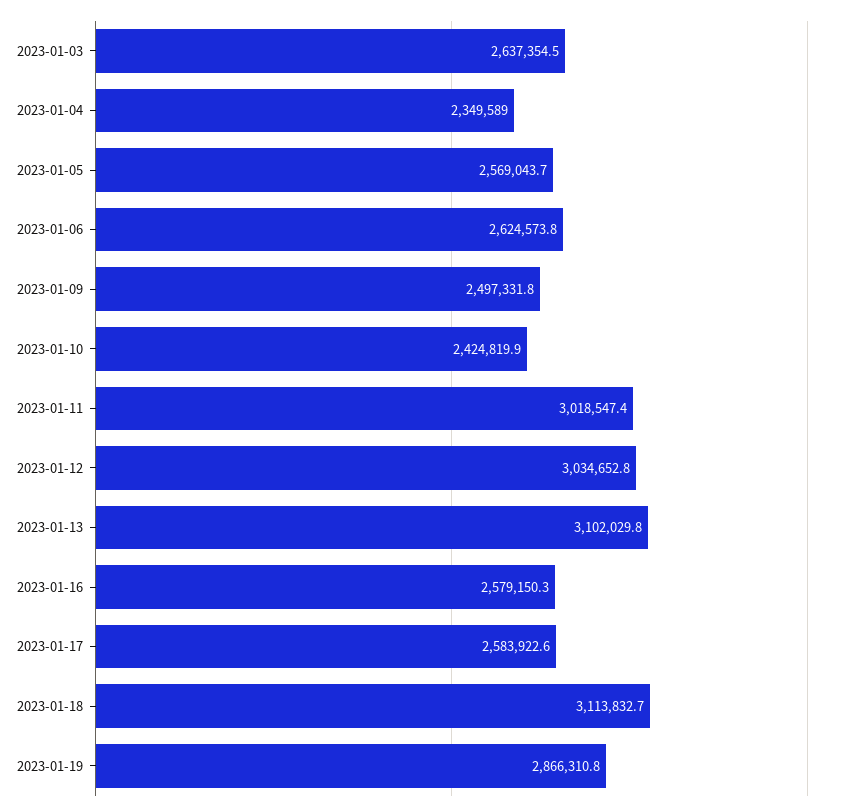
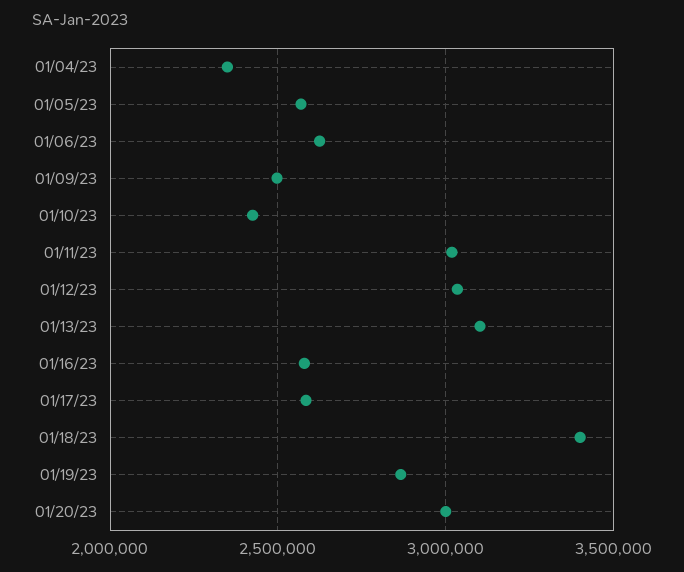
2023-01-03: 2637354.5 -> none
2023-01-18: 3113832.7 -> 3400000
01/20/23: none -> 3000000

